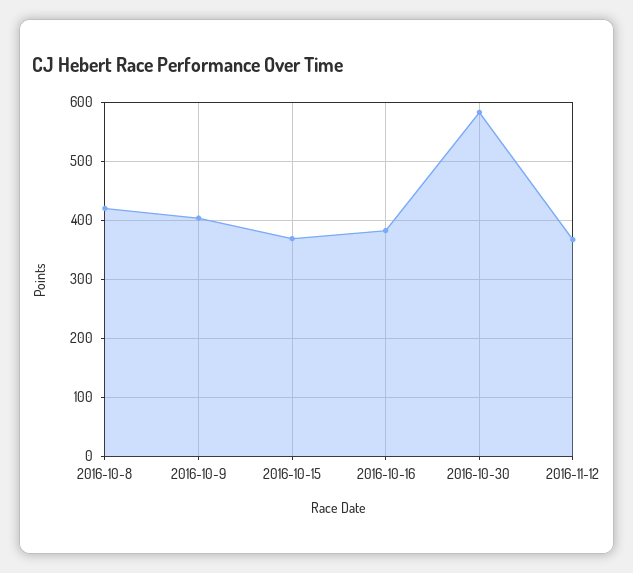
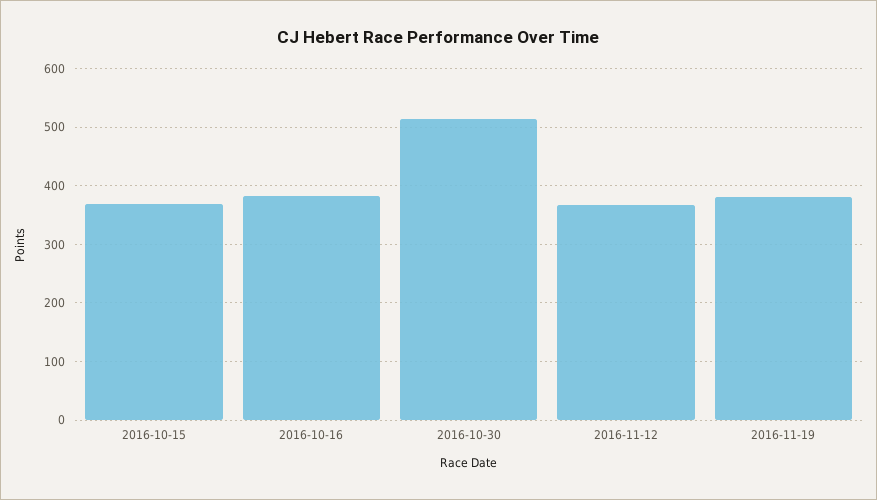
2016-10-8: 420 -> none
2016-10-9: 400 -> none
2016-10-30: 580 -> 520
2016-11-19: none -> 380

